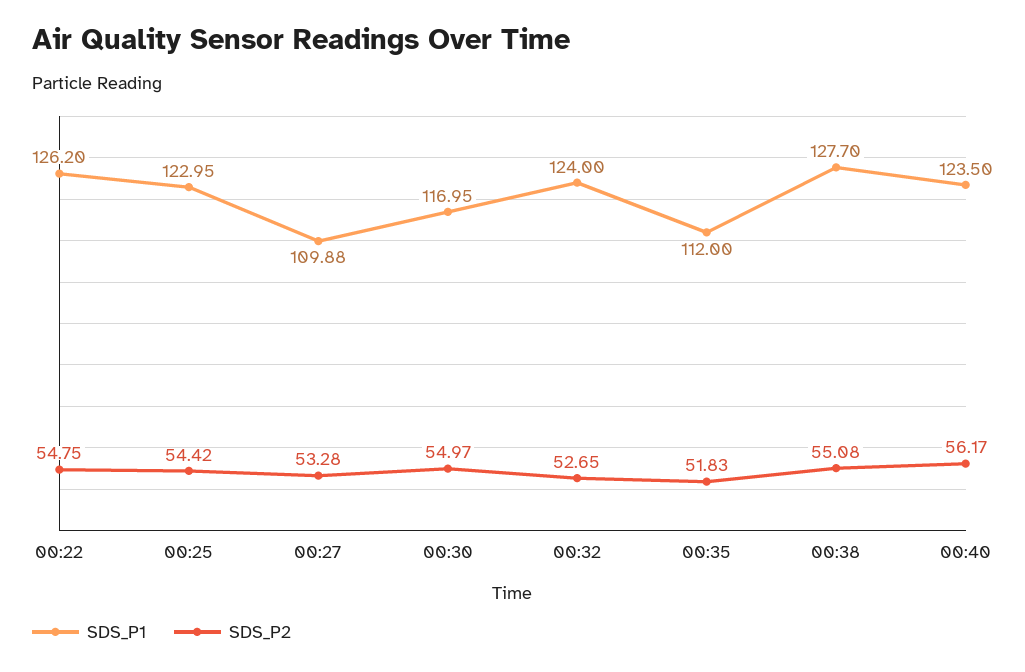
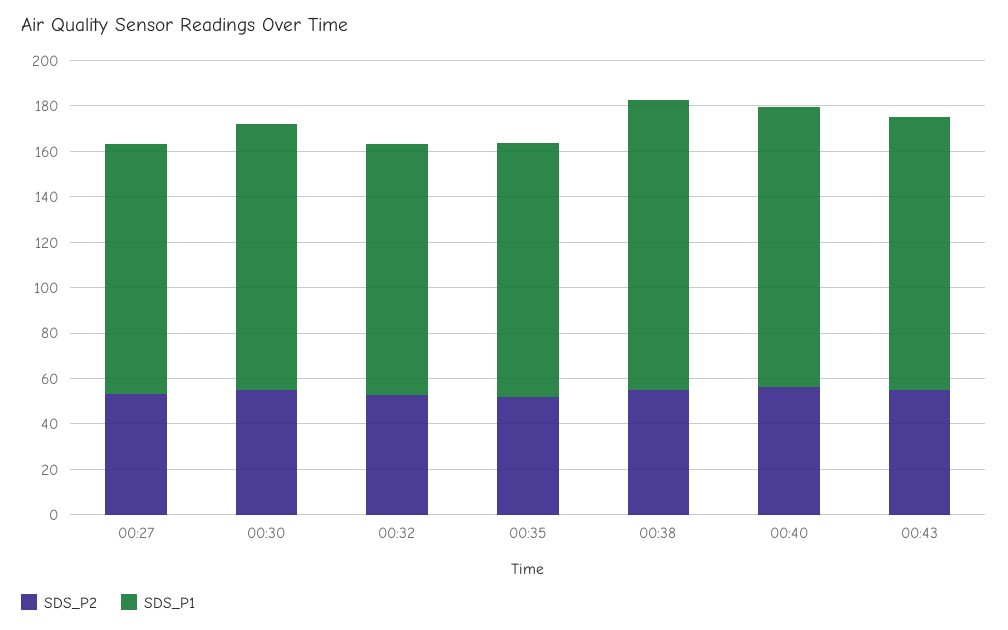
SDS_P1, 00:22: 126.2 -> none
SDS_P2, 00:22: 54.75 -> none
SDS_P1, 00:25: 122.95 -> none
SDS_P2, 00:25: 54.42 -> none
SDS_P1, 00:32: 124 -> 110
SDS_P2, 00:43: none -> 55
SDS_P1, 00:43: none -> 120

